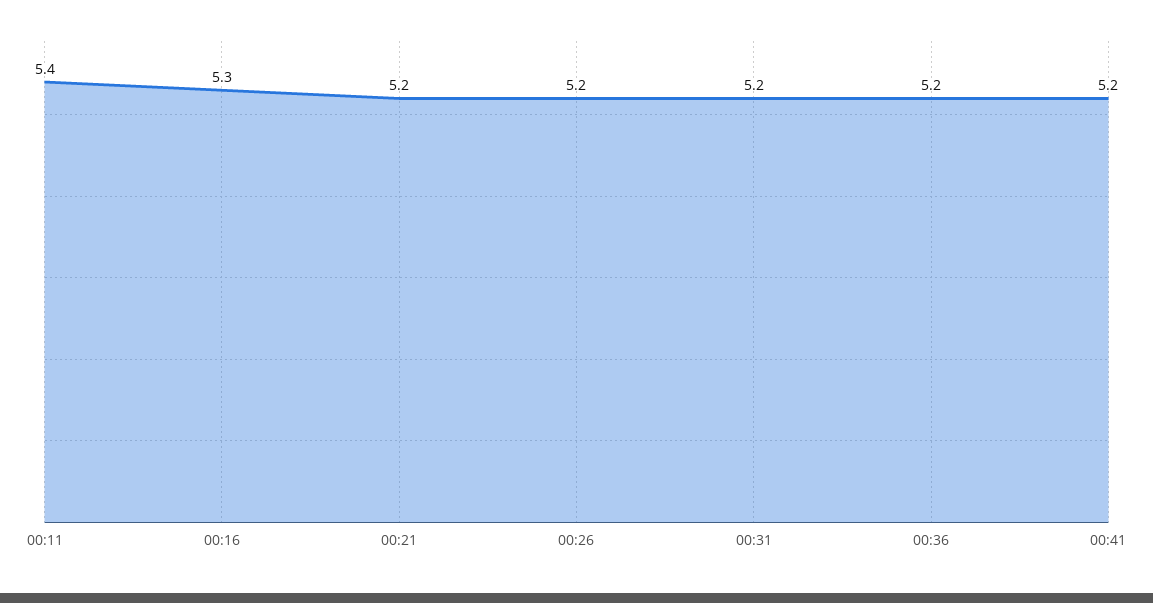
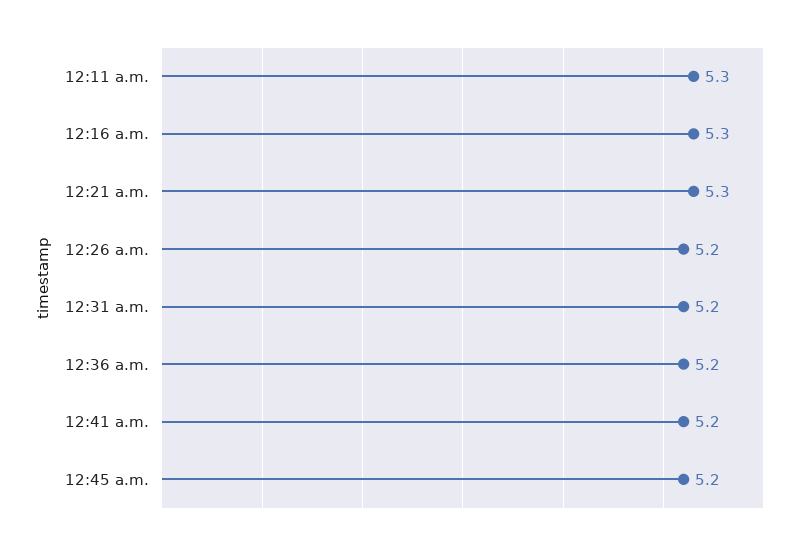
00:11: 5.4 -> 5.3
00:21: 5.2 -> 5.3
12:45 a.m.: none -> 5.2

